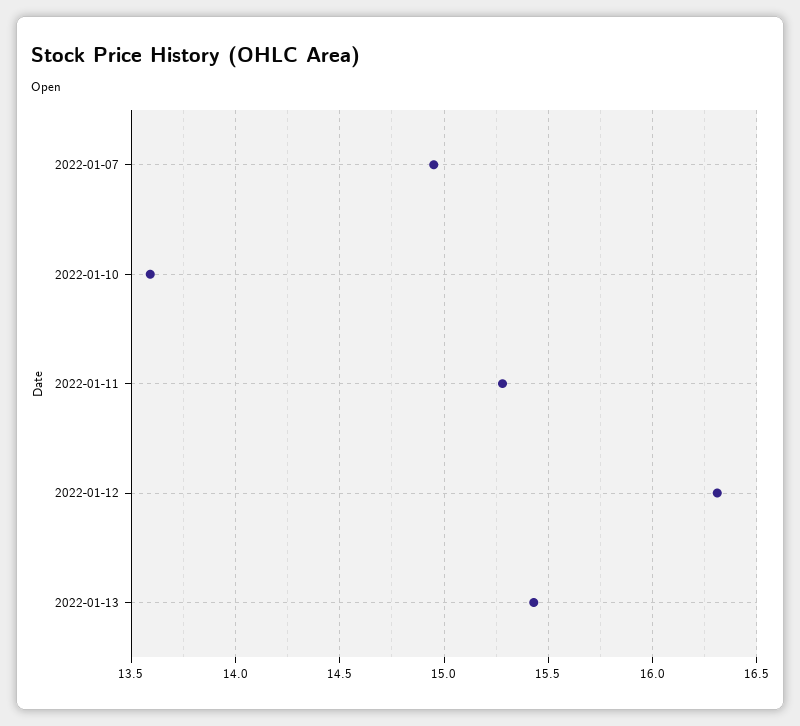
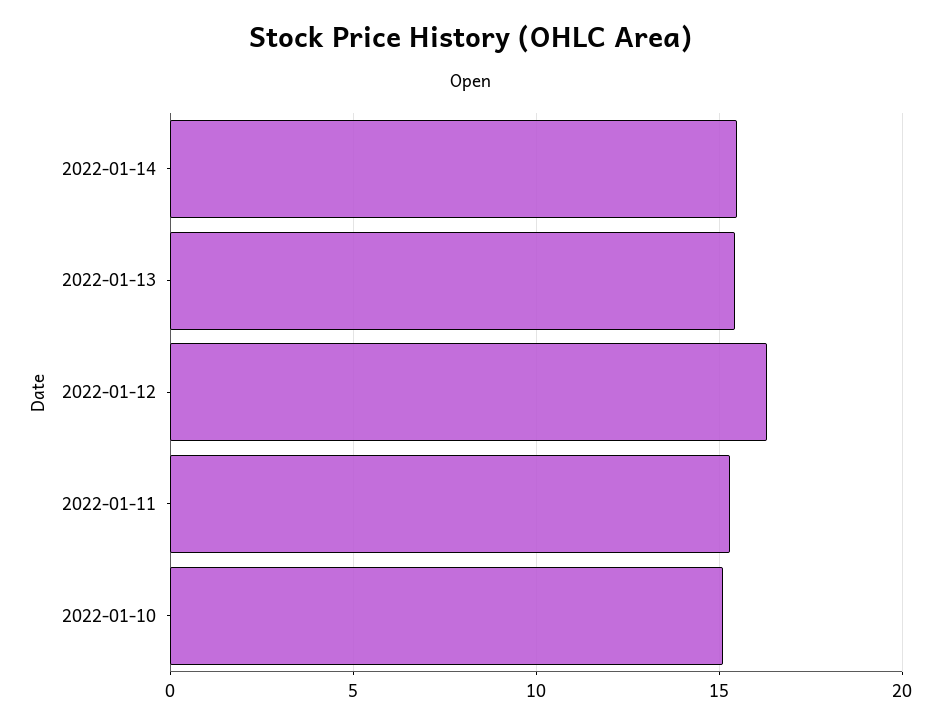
2022-01-07: 14.95 -> none
2022-01-10: 13.6 -> 15
2022-01-14: none -> 15.5

